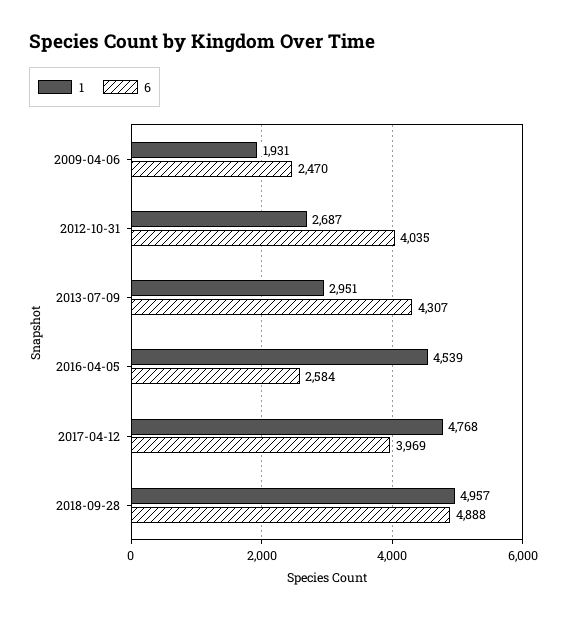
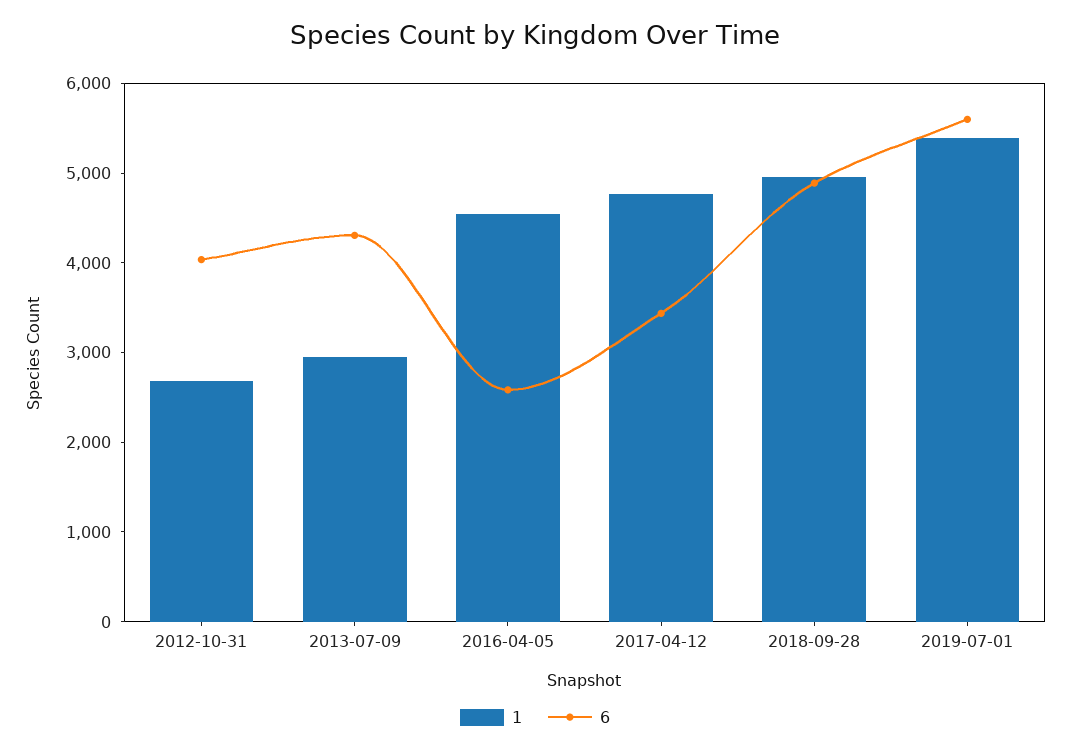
1, 2009-04-06: 1931 -> none
6, 2009-04-06: 2470 -> none
6, 2017-04-12: 3969 -> 3400
1, 2019-07-01: none -> 5400
6, 2019-07-01: none -> 5600

